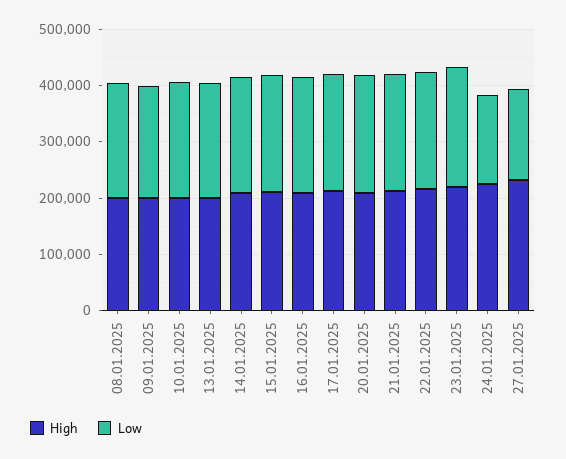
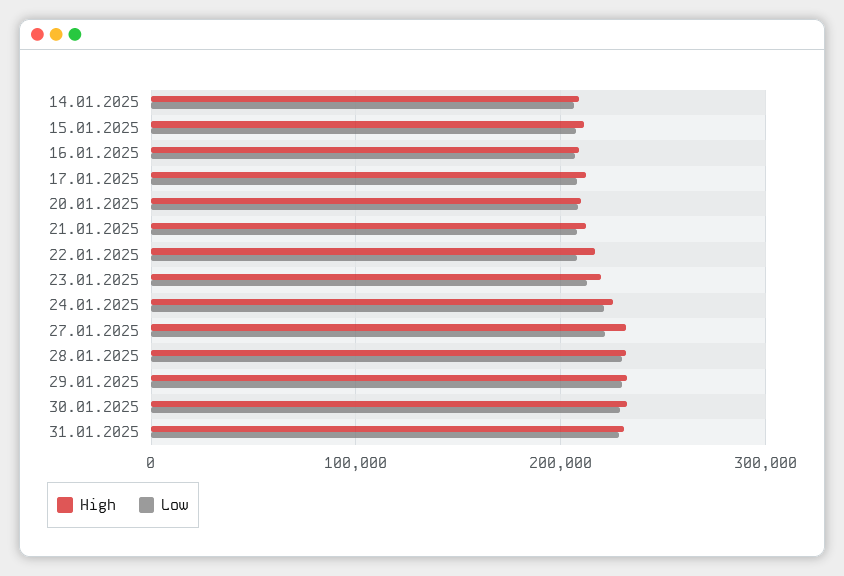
High, 08.01.2025: 200000 -> none
Low, 08.01.2025: 200000 -> none
High, 09.01.2025: 200000 -> none
Low, 09.01.2025: 200000 -> none
High, 10.01.2025: 200000 -> none
Low, 10.01.2025: 200000 -> none
High, 13.01.2025: 200000 -> none
Low, 13.01.2025: 200000 -> none
Low, 24.01.2025: 160000 -> 220000
Low, 27.01.2025: 160000 -> 220000
High, 28.01.2025: none -> 230000
Low, 28.01.2025: none -> 230000
High, 29.01.2025: none -> 230000
Low, 29.01.2025: none -> 230000
High, 30.01.2025: none -> 230000
Low, 30.01.2025: none -> 230000
High, 31.01.2025: none -> 230000
Low, 31.01.2025: none -> 230000

